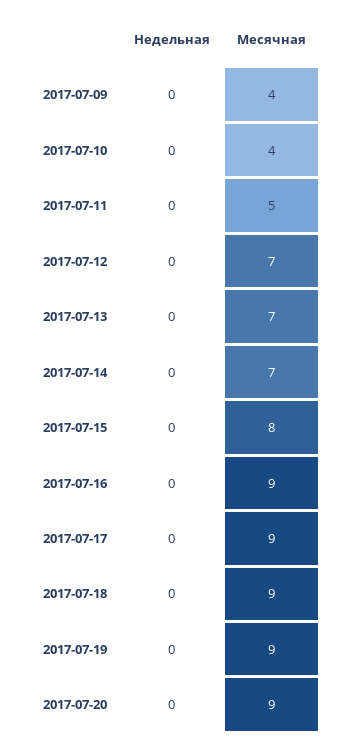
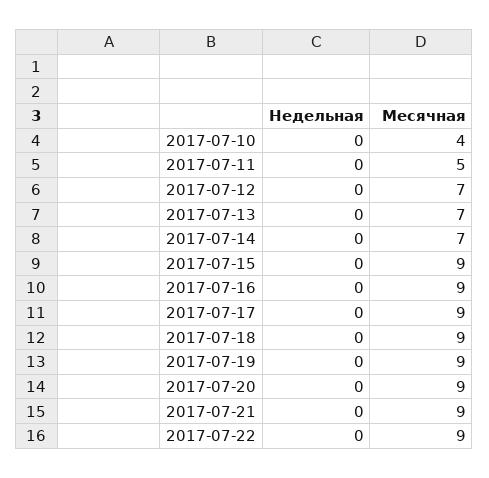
Недельная, 2017-07-09: 0 -> none
Месячная, 2017-07-09: 4 -> none
Месячная, 2017-07-15: 8 -> 9
Недельная, 2017-07-21: none -> 0
Месячная, 2017-07-21: none -> 9
Недельная, 2017-07-22: none -> 0
Месячная, 2017-07-22: none -> 9

